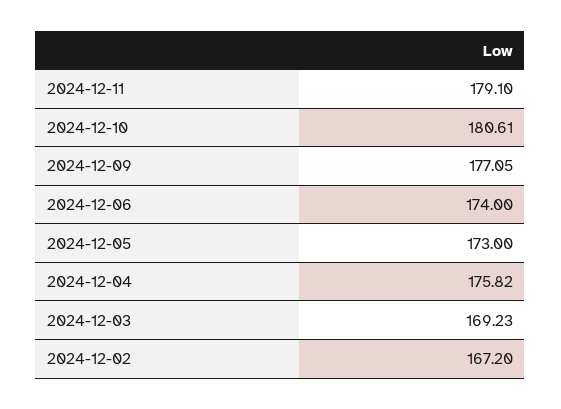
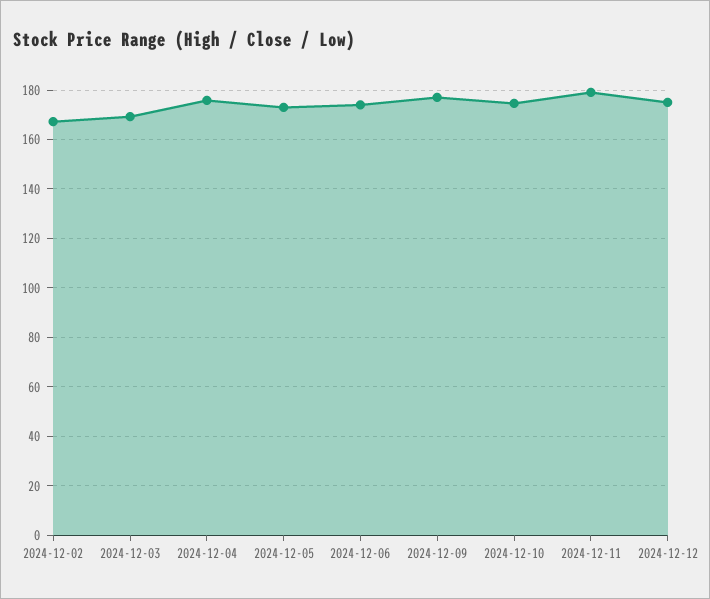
2024-12-10: 180.61 -> 175
2024-12-12: none -> 175

